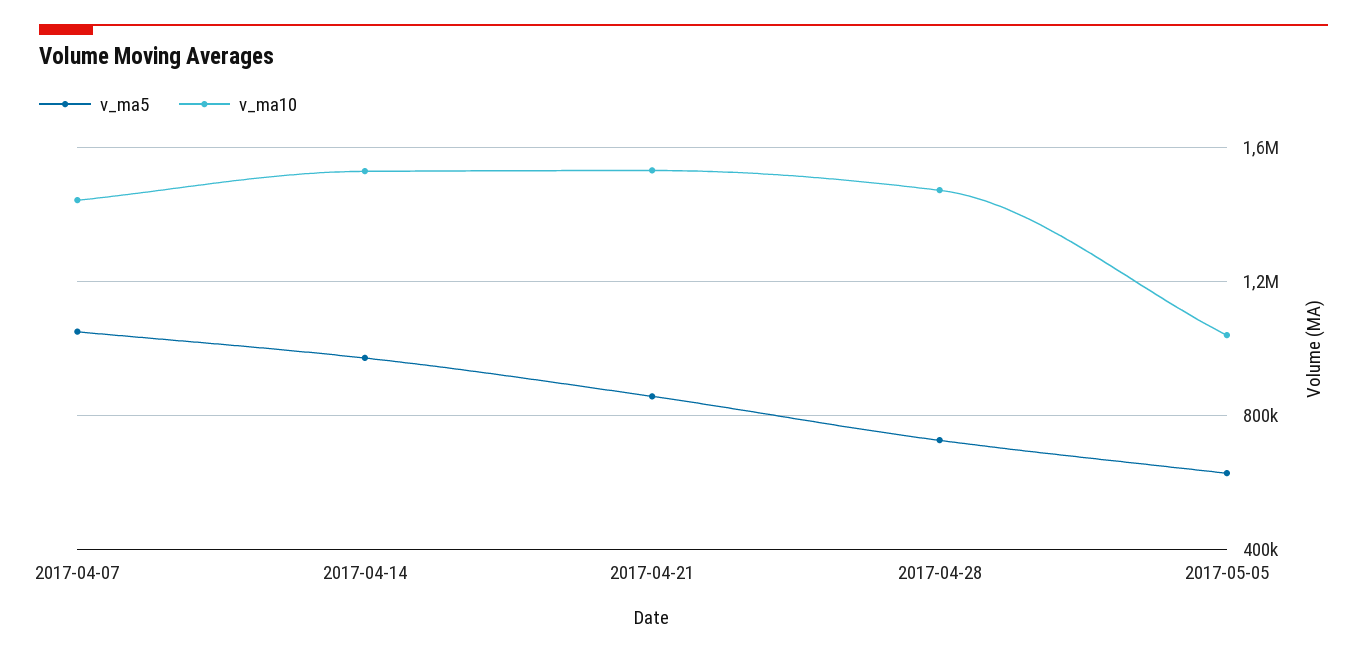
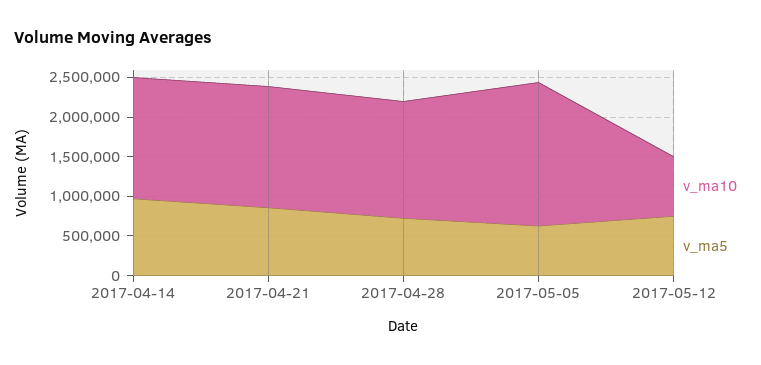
v_ma5, 2017-04-07: 1050000 -> none
v_ma10, 2017-04-07: 1450000 -> none
v_ma10, 2017-05-05: 1050000 -> 1750000
v_ma10, 2017-05-12: none -> 750000
v_ma5, 2017-05-12: none -> 750000

